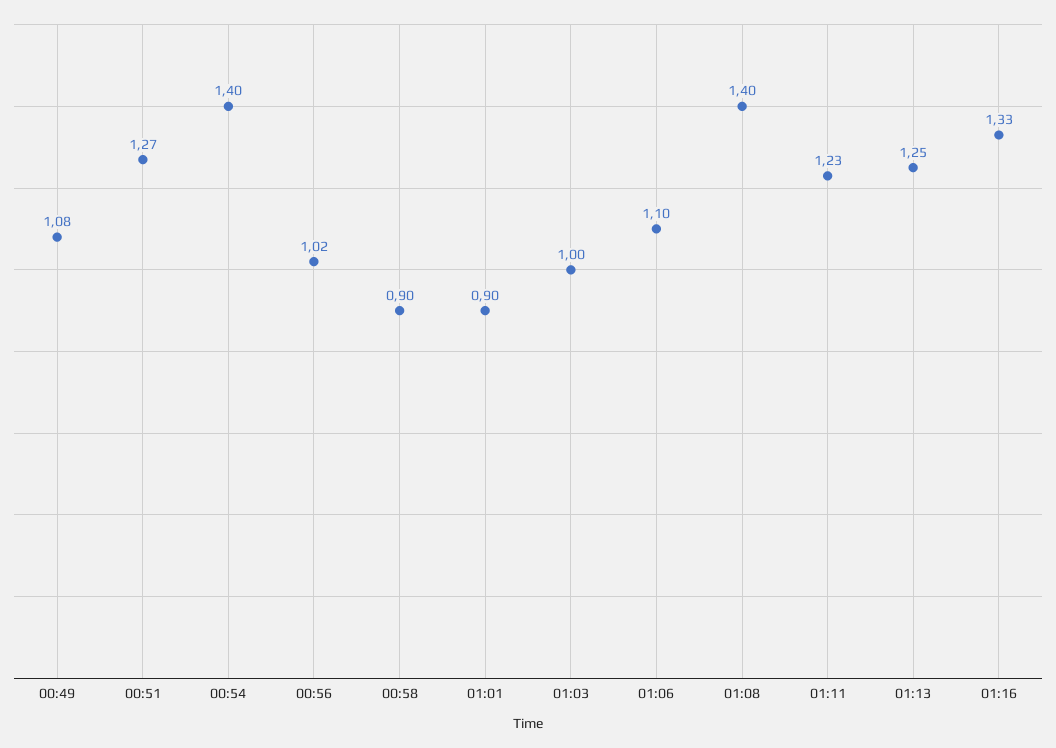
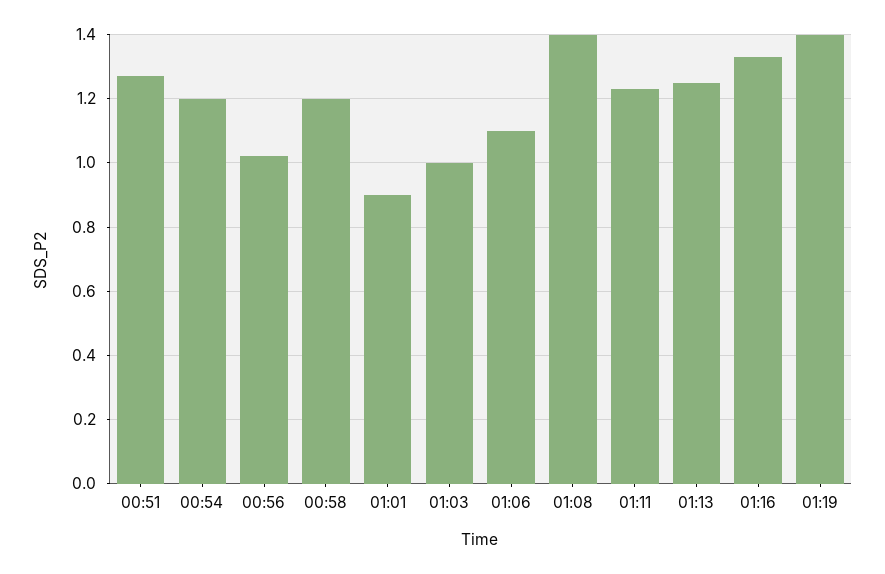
00:49: 1.08 -> none
00:54: 1.4 -> 1.2
00:58: 0.9 -> 1.2
01:19: none -> 1.4

